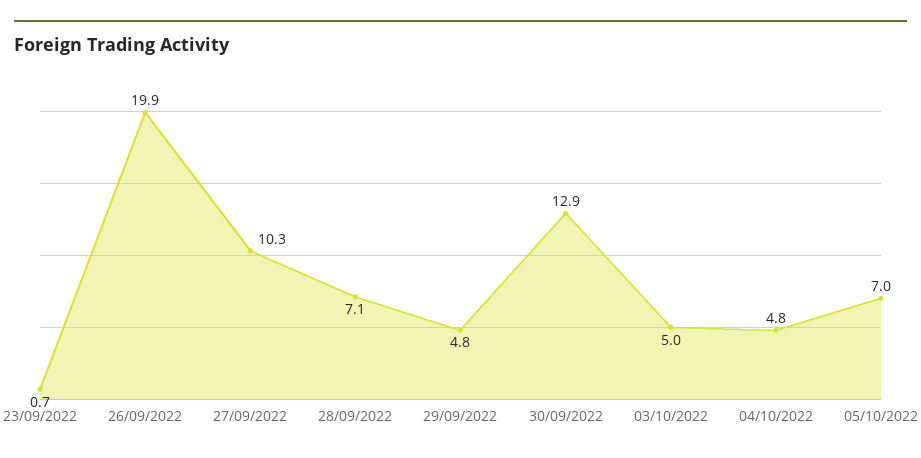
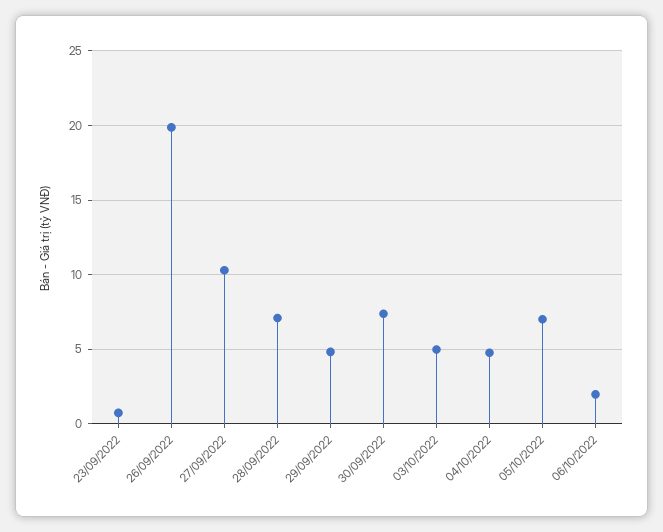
30/09/2022: 12.9 -> 7.5
06/10/2022: none -> 2

